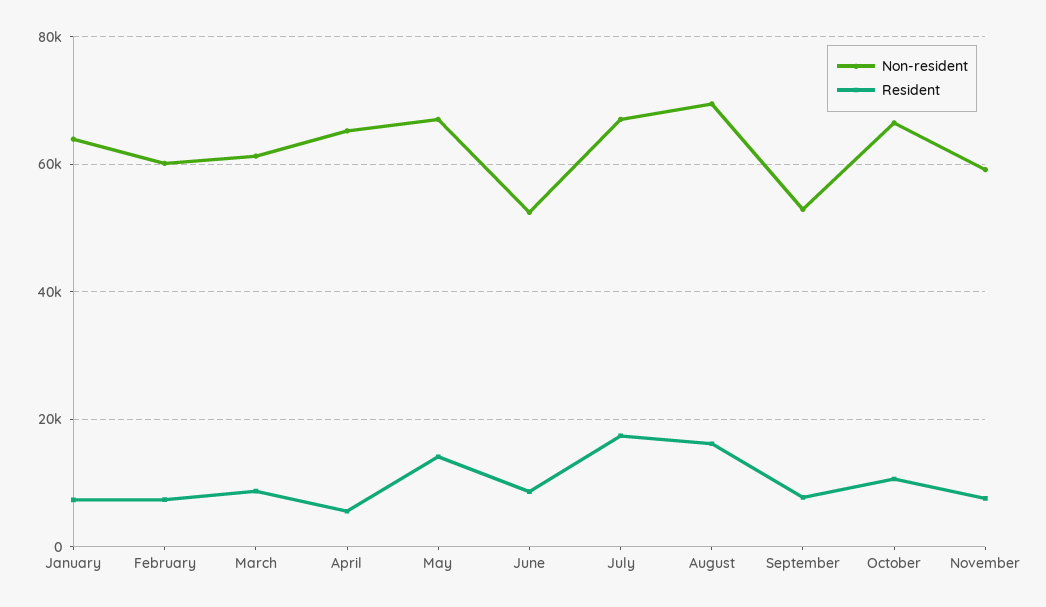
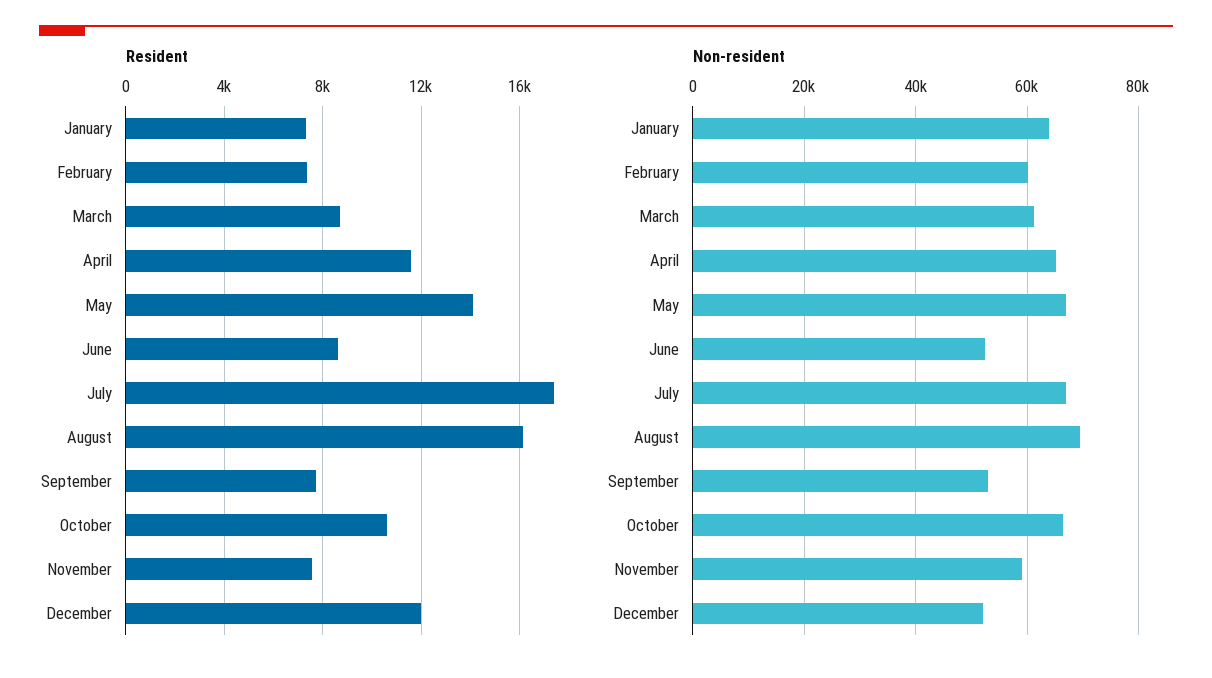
Resident, April: 6000 -> 11500
Resident, December: none -> 12000
Non-resident, December: none -> 52000

